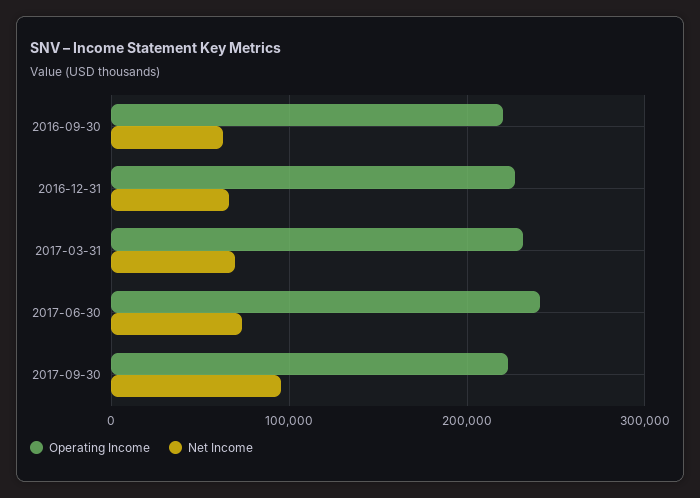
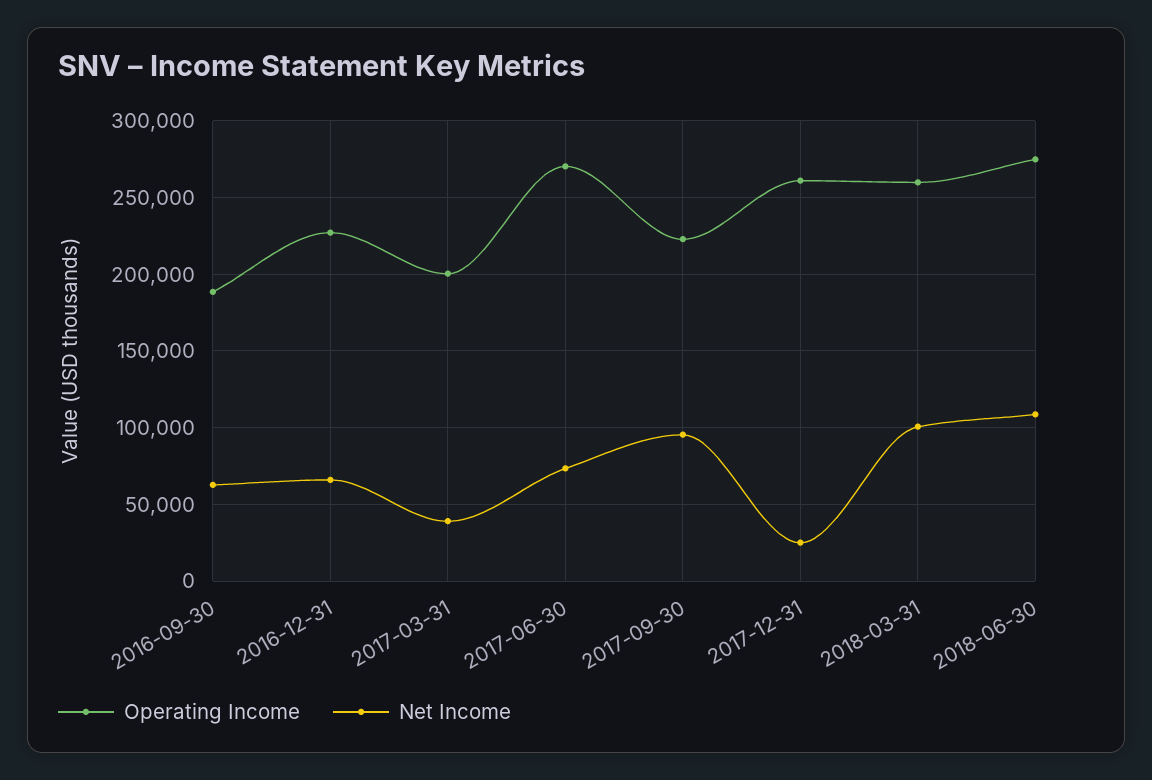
Operating Income, 2016-09-30: 220000 -> 190000
Operating Income, 2017-03-31: 230000 -> 200000
Net Income, 2017-03-31: 70000 -> 40000
Operating Income, 2017-06-30: 240000 -> 270000
Operating Income, 2017-12-31: none -> 260000
Net Income, 2017-12-31: none -> 25000
Operating Income, 2018-03-31: none -> 260000
Net Income, 2018-03-31: none -> 100000
Operating Income, 2018-06-30: none -> 275000
Net Income, 2018-06-30: none -> 110000

